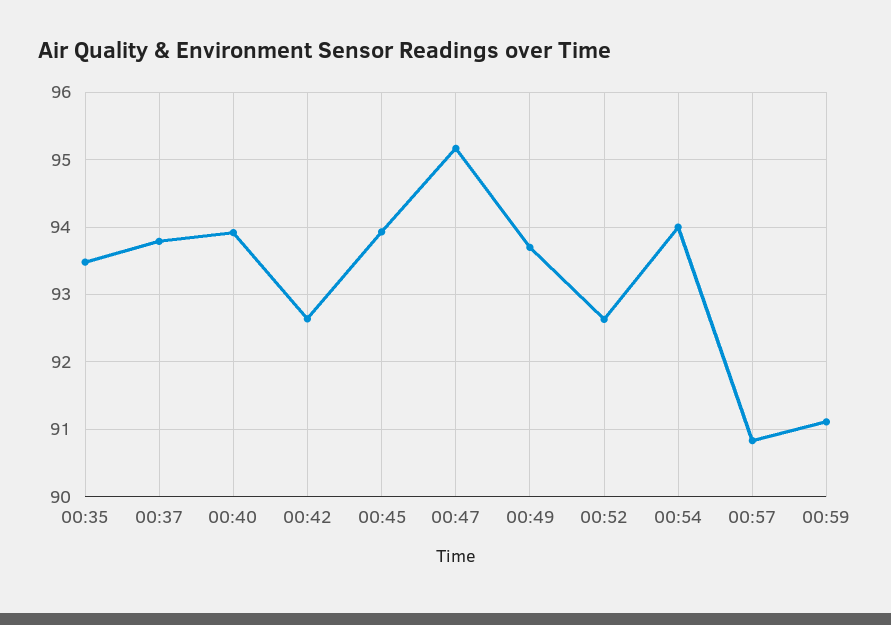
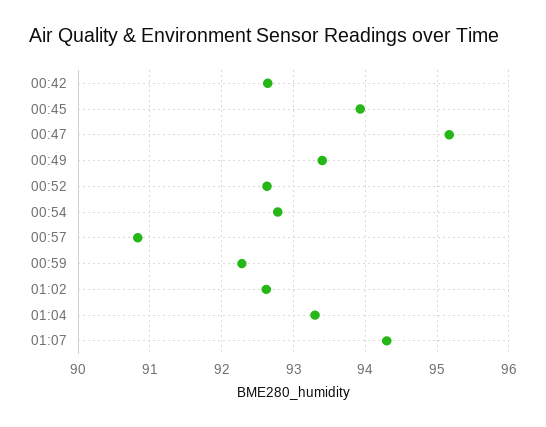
00:35: 93.5 -> none
00:37: 93.8 -> none
00:40: 93.9 -> none
00:49: 93.7 -> 93.4
00:54: 94 -> 92.8
00:59: 91.1 -> 92.3
01:02: none -> 92.6
01:04: none -> 93.3
01:07: none -> 94.3

